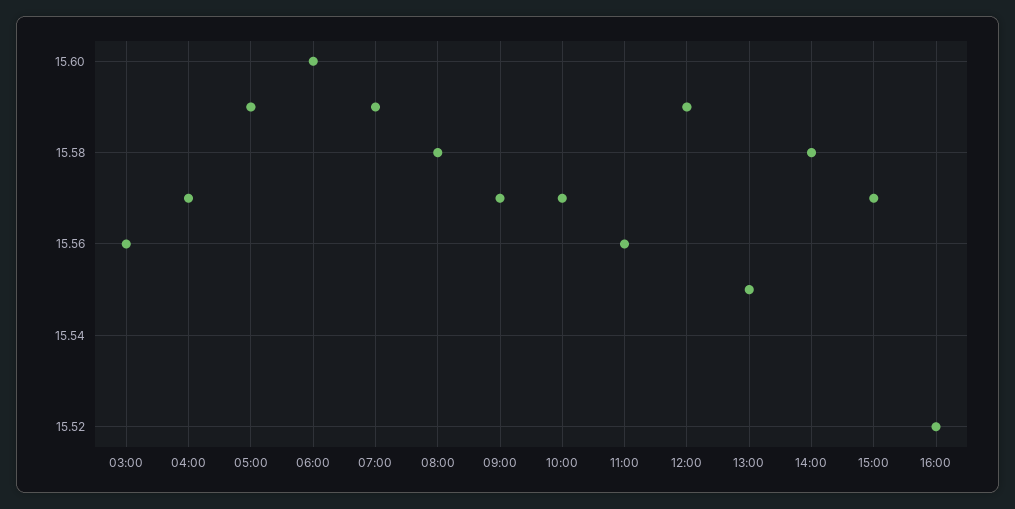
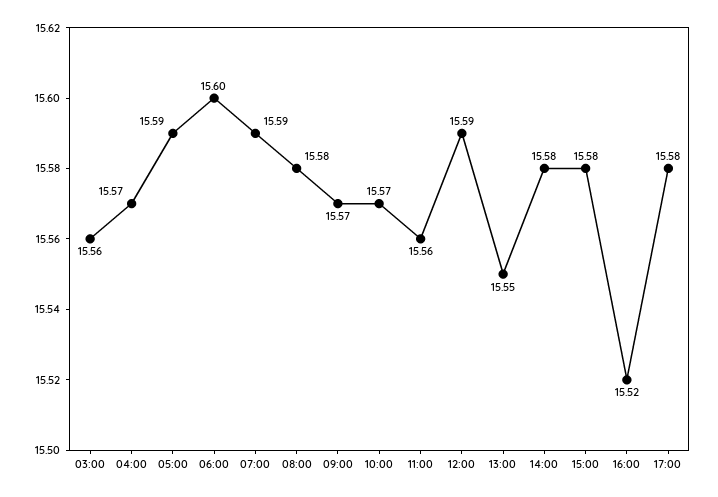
15:00: 15.57 -> 15.58
17:00: none -> 15.58

